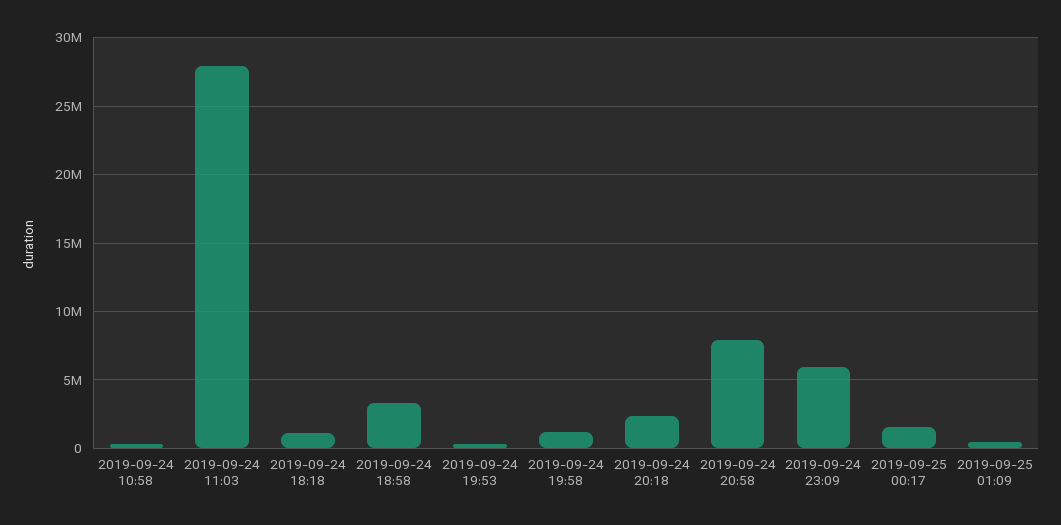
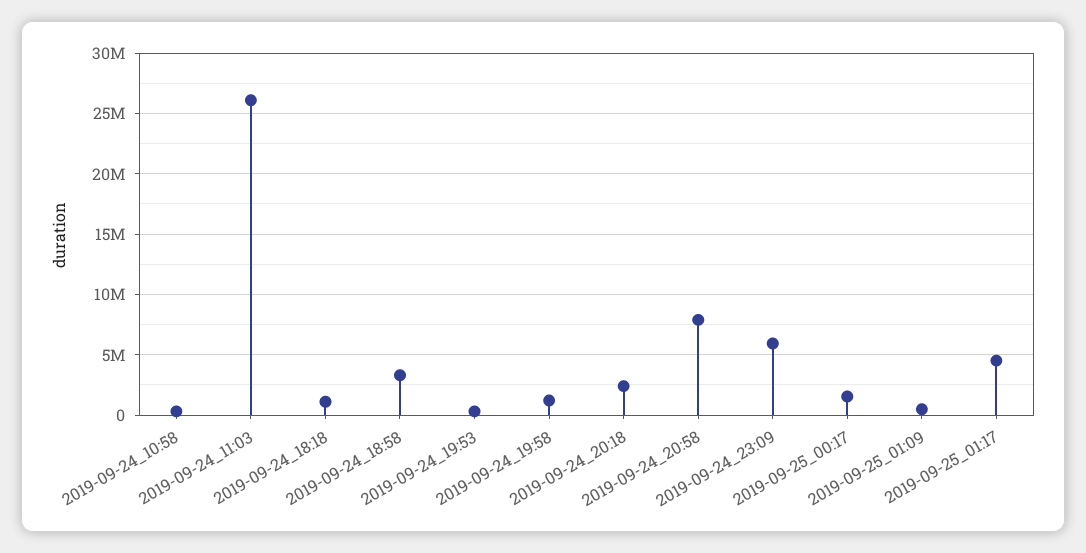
2019-09-24 11:03: 28000000 -> 26000000
2019-09-25_01:17: none -> 4500000

